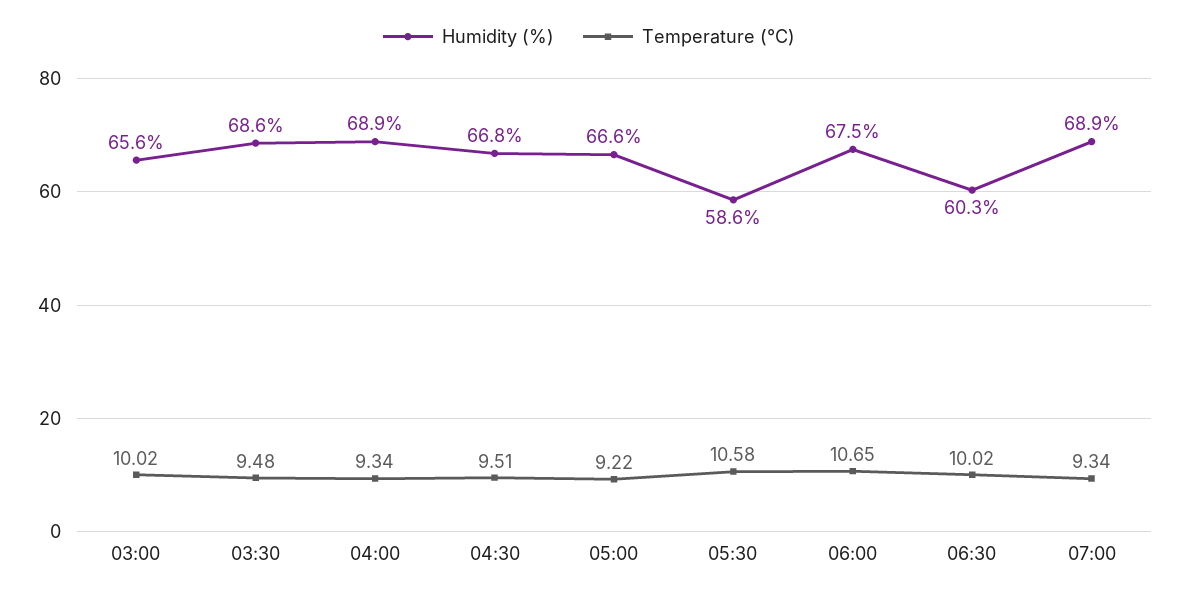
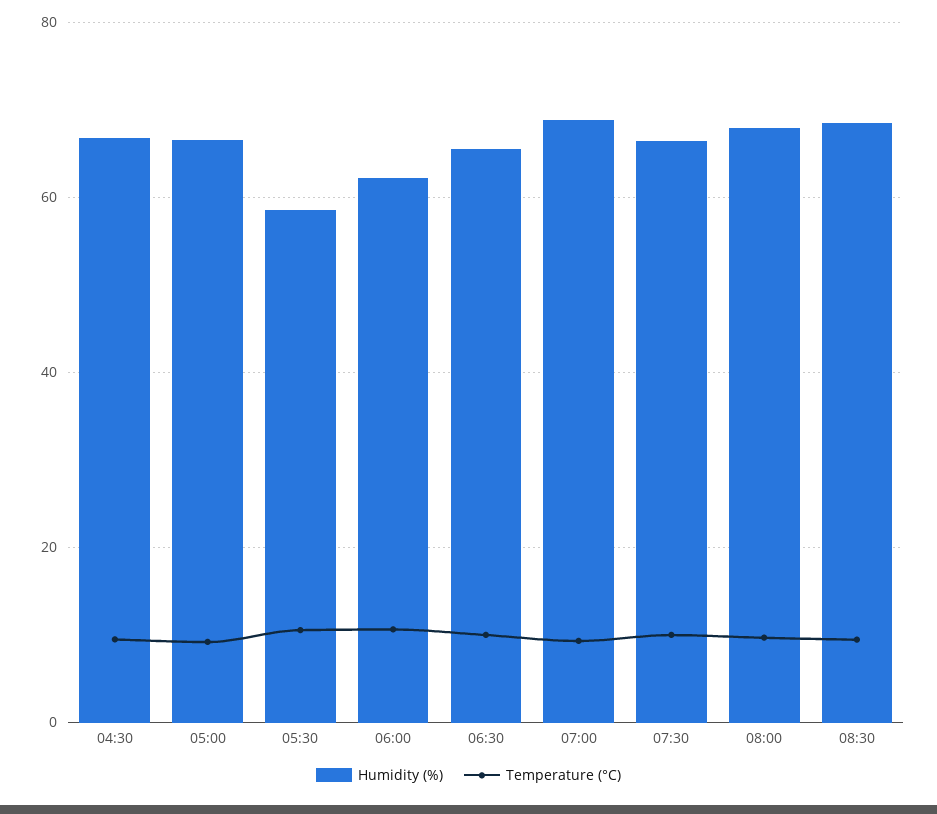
Humidity (%), 03:00: 65.6 -> none
Temperature (°C), 03:00: 10.02 -> none
Humidity (%), 03:30: 68.6 -> none
Temperature (°C), 03:30: 9.48 -> none
Humidity (%), 04:00: 68.9 -> none
Temperature (°C), 04:00: 9.34 -> none
Humidity (%), 06:00: 67.5 -> 62
Humidity (%), 06:30: 60.3 -> 66
Humidity (%), 07:30: none -> 66
Temperature (°C), 07:30: none -> 10
Humidity (%), 08:00: none -> 68
Temperature (°C), 08:00: none -> 10
Humidity (%), 08:30: none -> 68
Temperature (°C), 08:30: none -> 10

